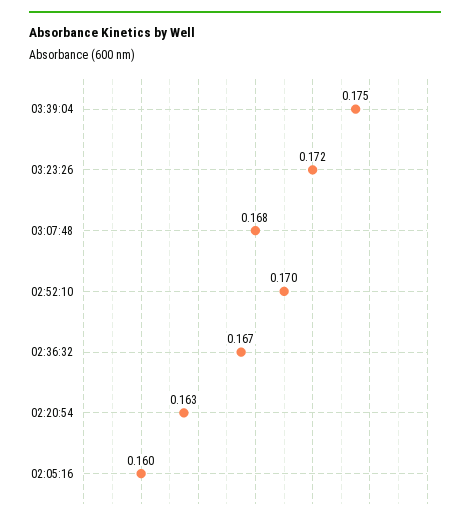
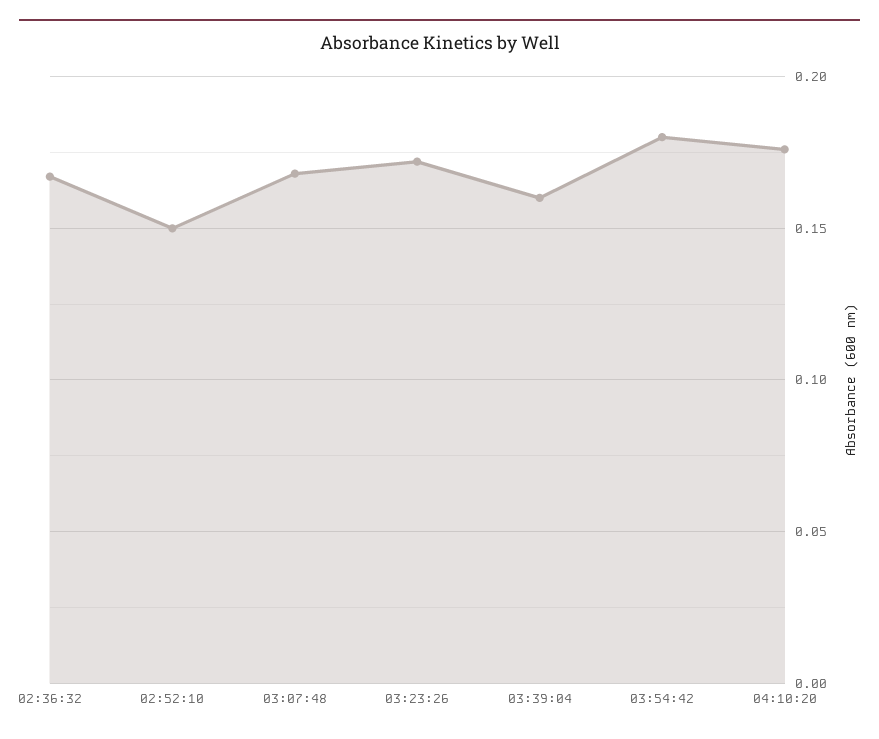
03:39:04: 0.175 -> 0.16
02:52:10: 0.17 -> 0.15
02:20:54: 0.163 -> none
02:05:16: 0.16 -> none
03:54:42: none -> 0.18
04:10:20: none -> 0.175

